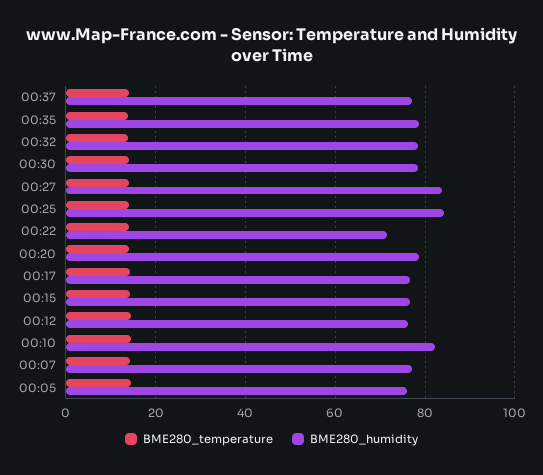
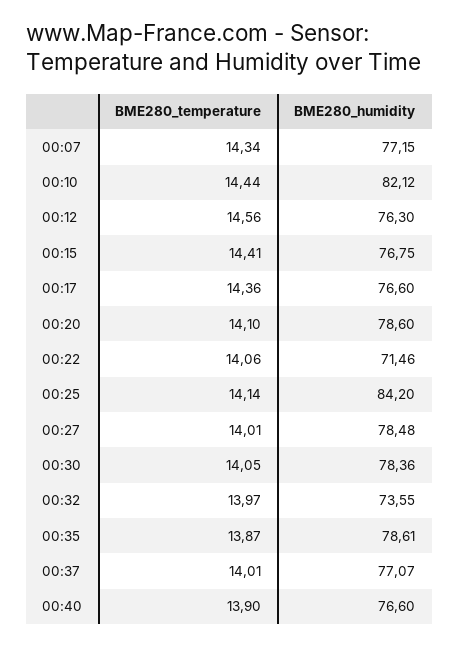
BME280_humidity, 00:32: 78 -> 73.55
BME280_humidity, 00:27: 84 -> 78.48
BME280_temperature, 00:05: 14 -> none
BME280_humidity, 00:05: 76 -> none
BME280_temperature, 00:40: none -> 13.9
BME280_humidity, 00:40: none -> 76.6

